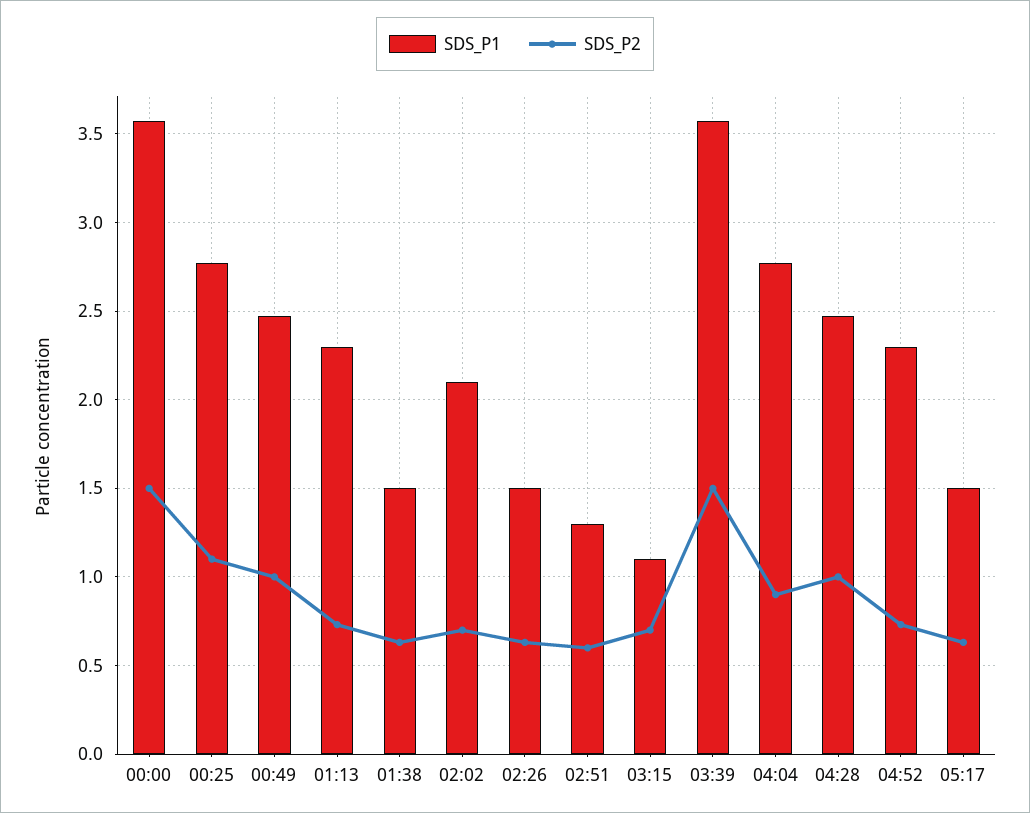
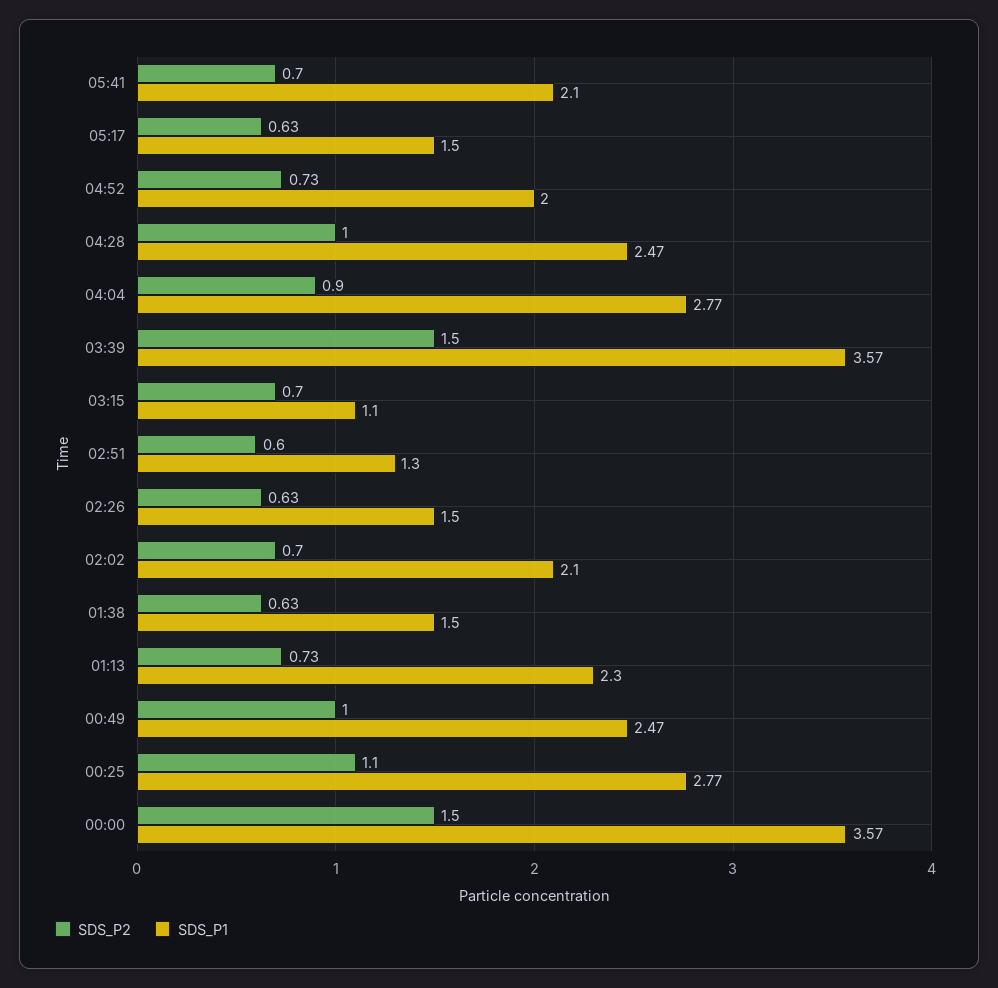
SDS_P1, 04:52: 2.3 -> 2
SDS_P2, 05:41: none -> 0.7
SDS_P1, 05:41: none -> 2.1

